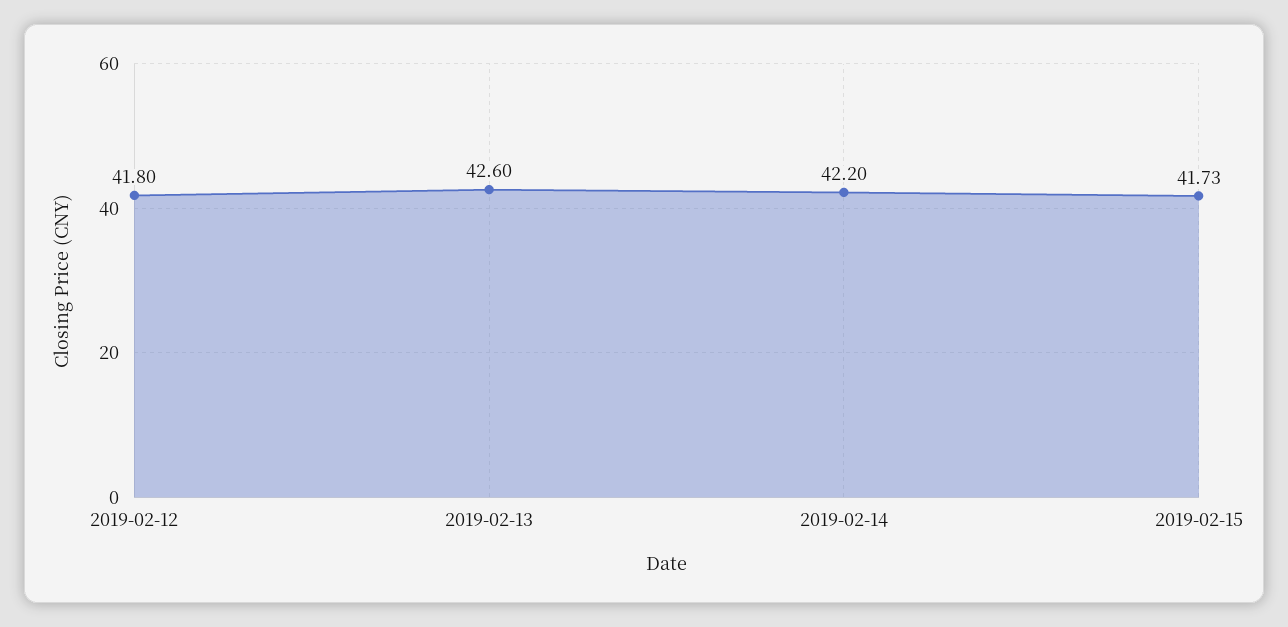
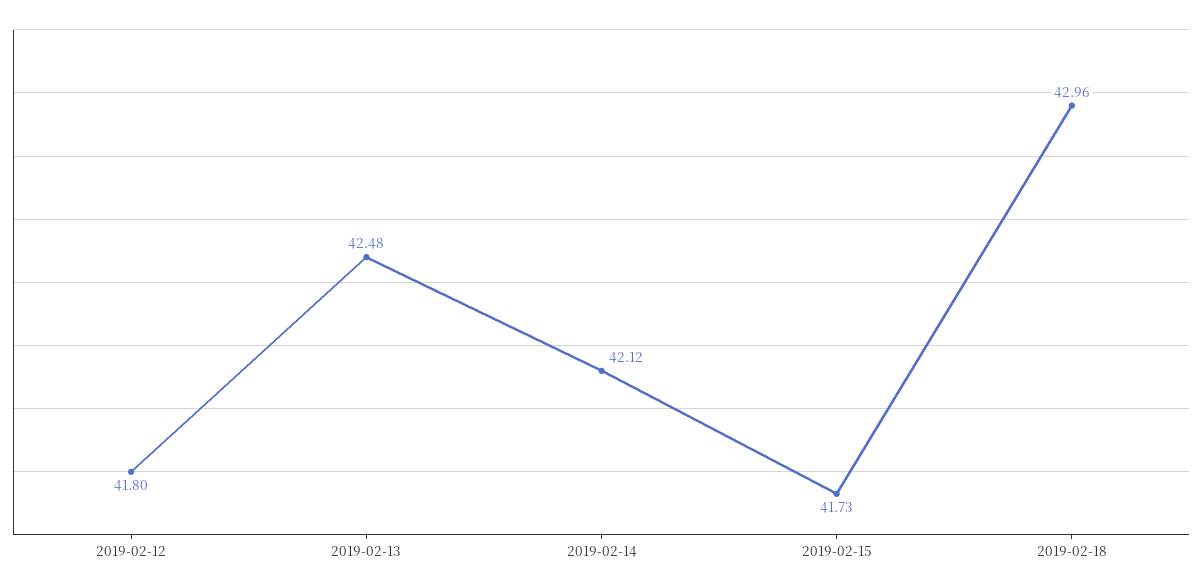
2019-02-13: 42.6 -> 42.48
2019-02-14: 42.2 -> 42.12
2019-02-18: none -> 42.96

